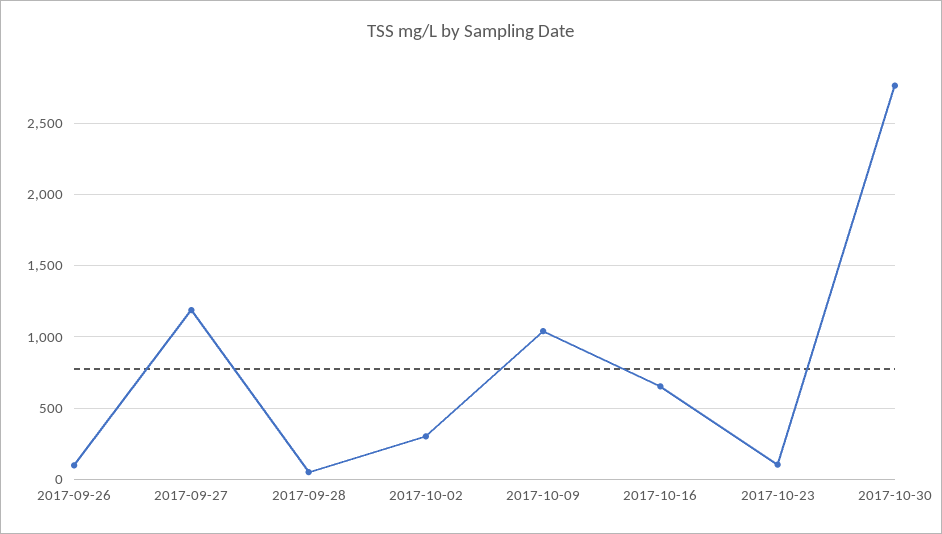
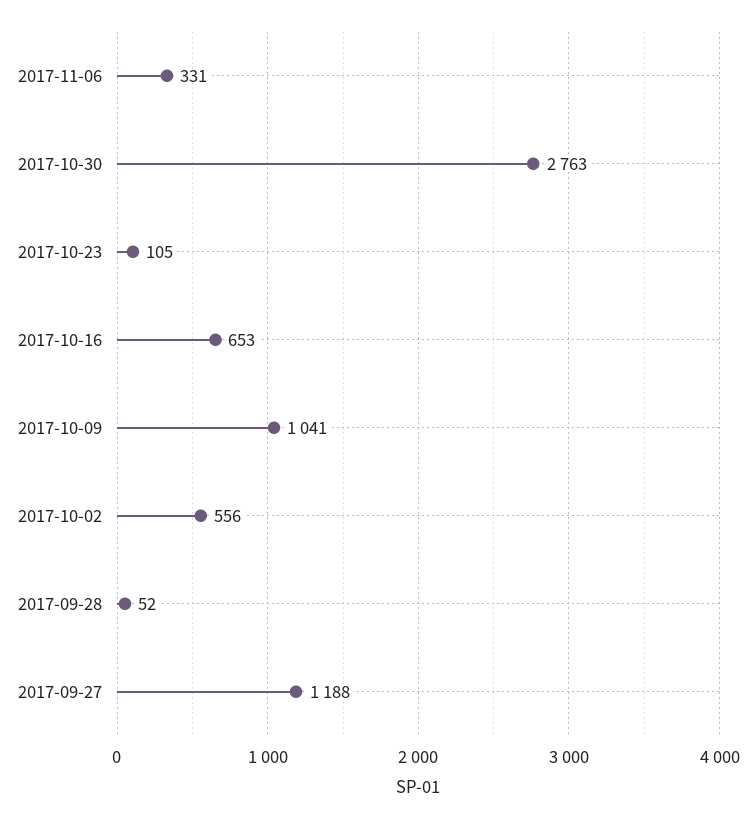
2017-09-26: 100 -> none
2017-10-02: 300 -> 556
2017-11-06: none -> 331

